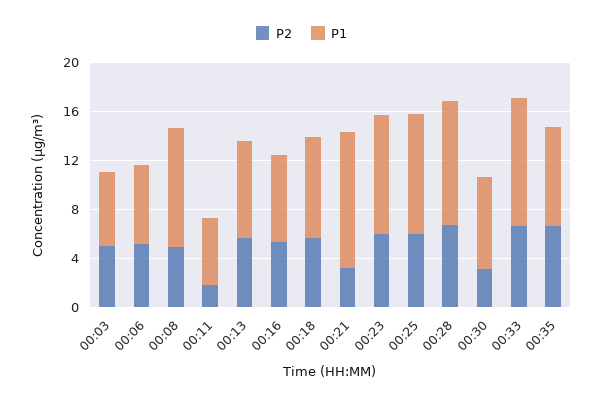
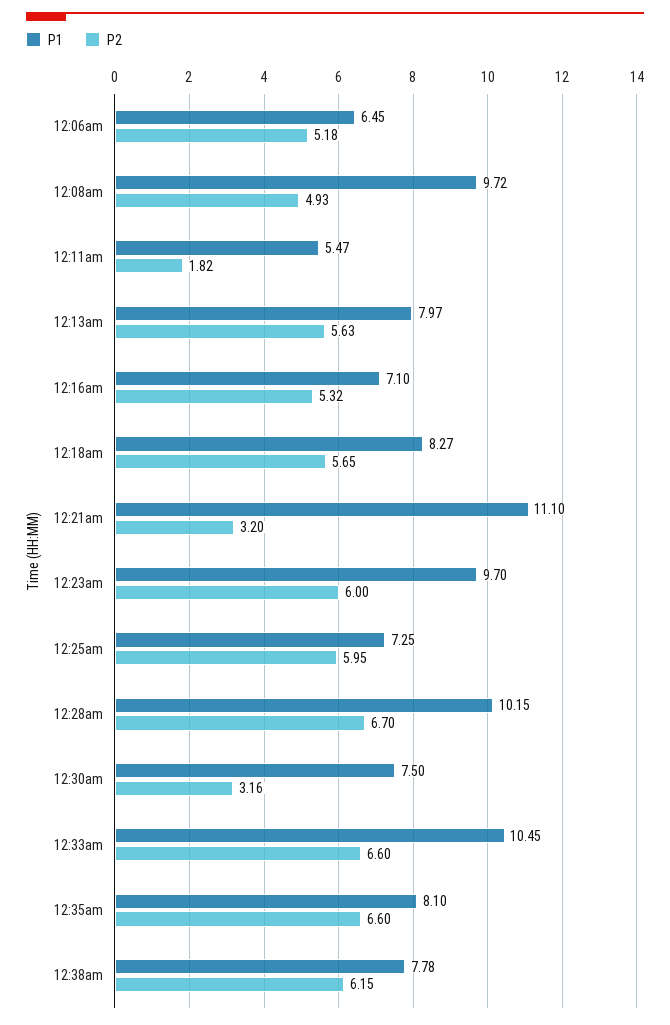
P2, 00:03: 5 -> none
P1, 00:03: 6 -> none
P1, 00:25: 10 -> 7.25
P1, 12:38am: none -> 7.78
P2, 12:38am: none -> 6.15

